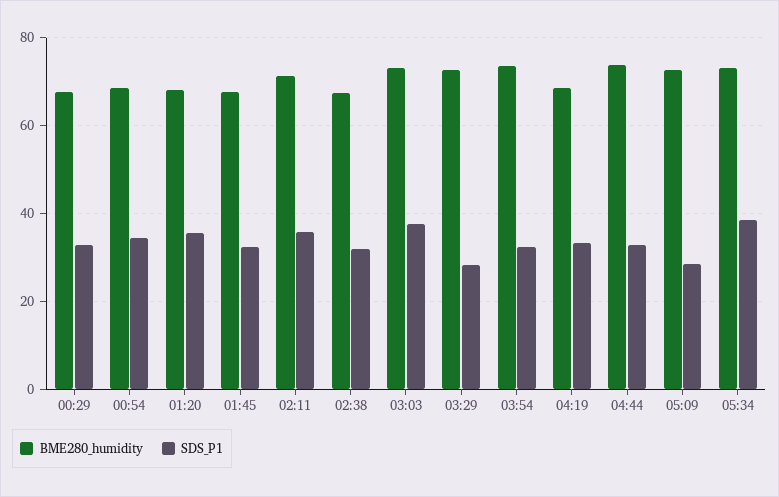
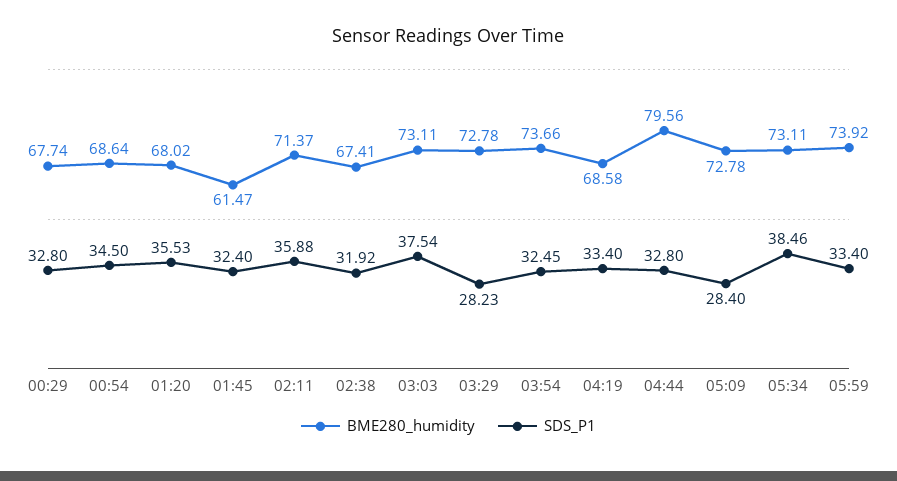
BME280_humidity, 01:45: 68 -> 61.47
BME280_humidity, 04:44: 74 -> 79.56
BME280_humidity, 05:59: none -> 73.92
SDS_P1, 05:59: none -> 33.4

